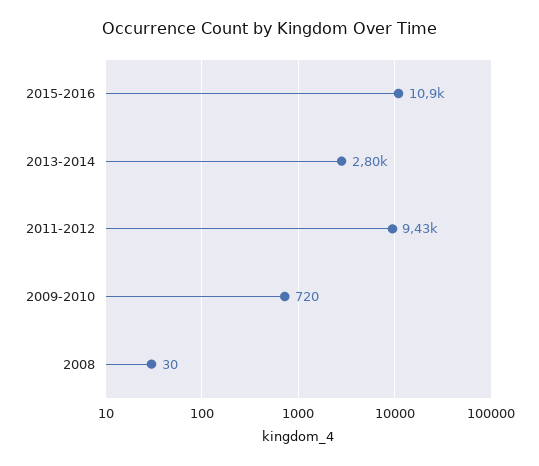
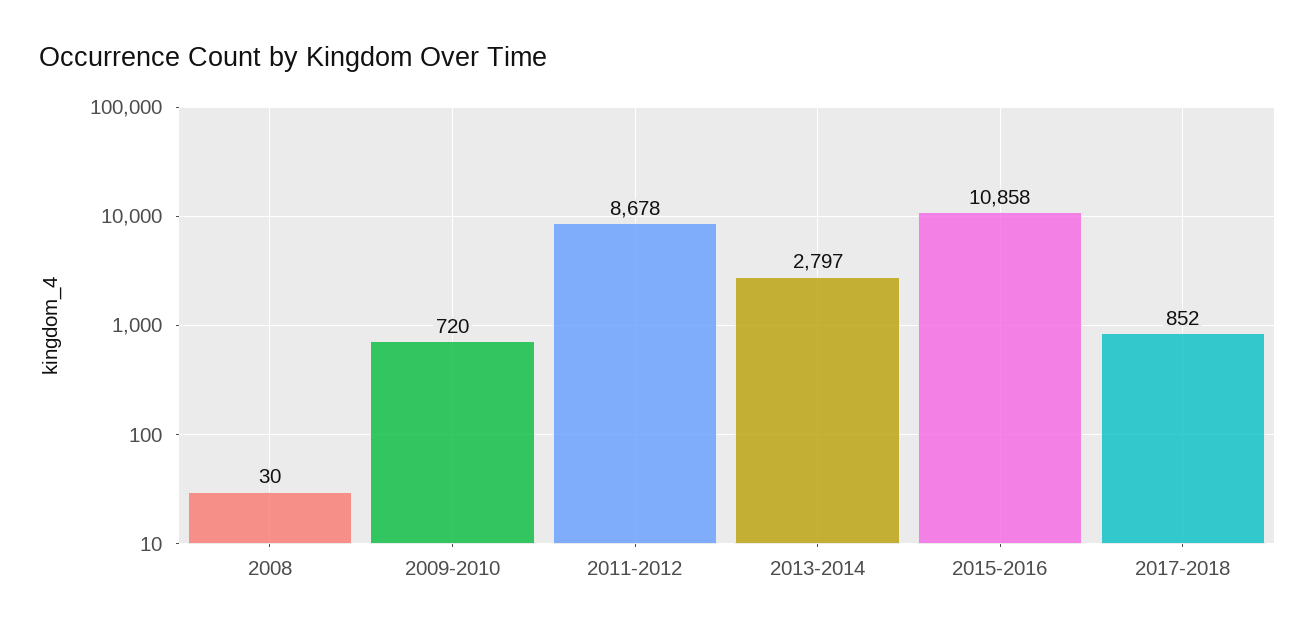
2011-2012: 9430 -> 8678
2017-2018: none -> 852

